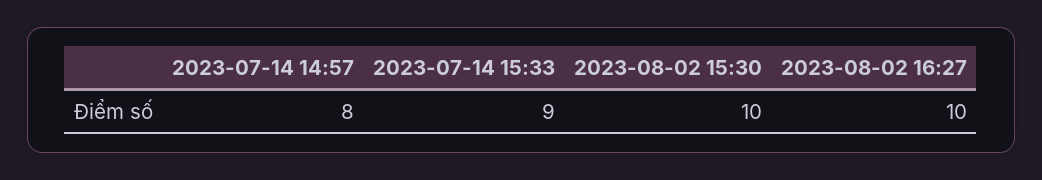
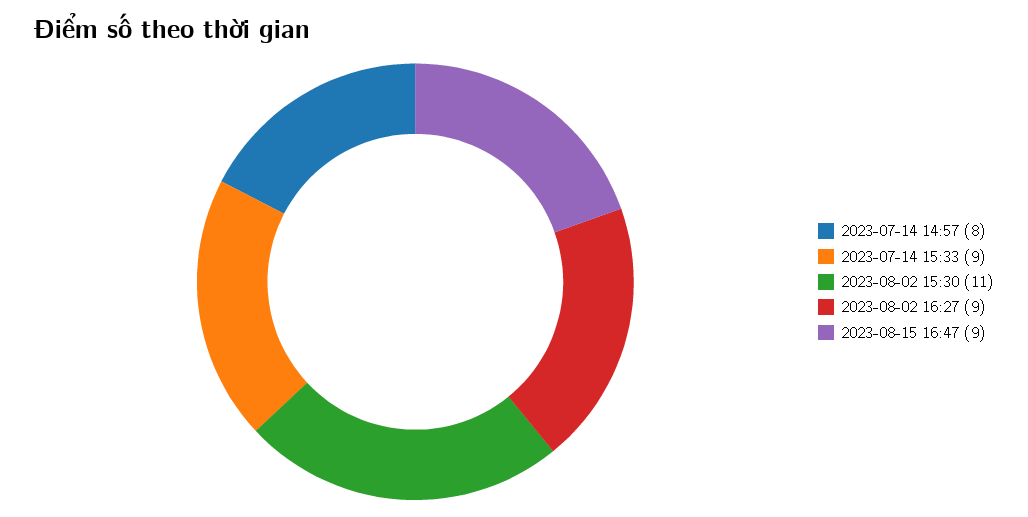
2023-08-02 15:30: 10 -> 11
2023-08-02 16:27: 10 -> 9
2023-08-15 16:47: none -> 9

